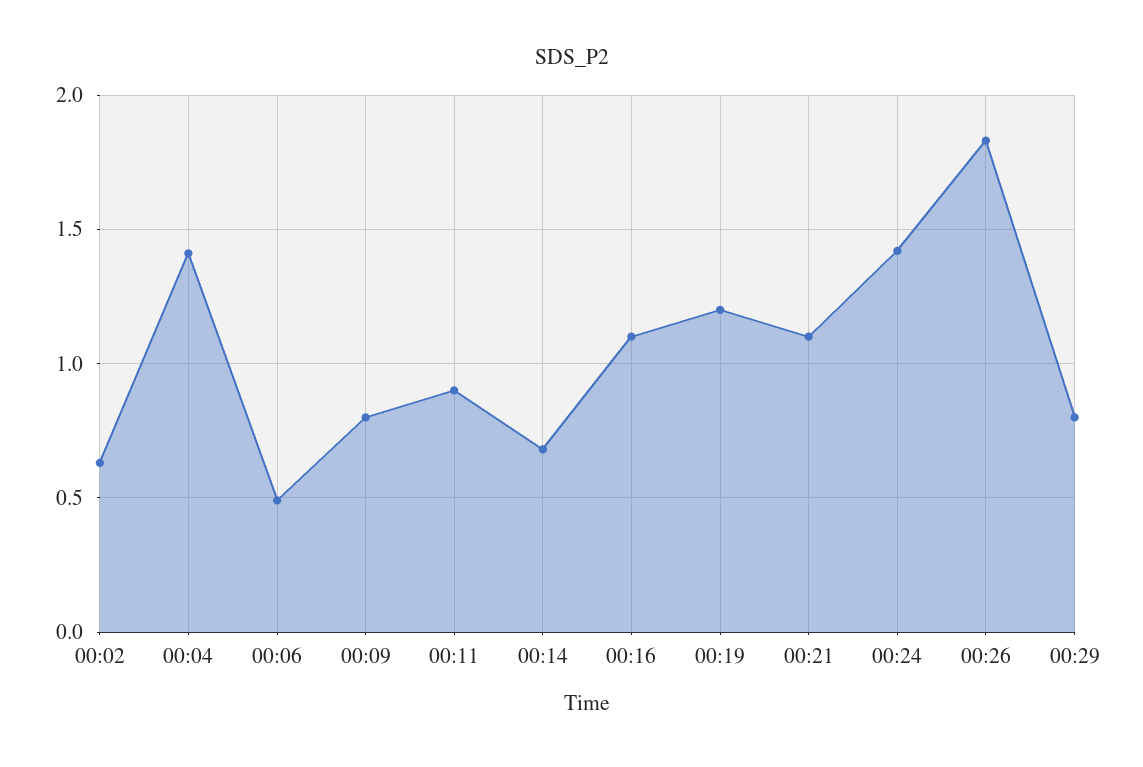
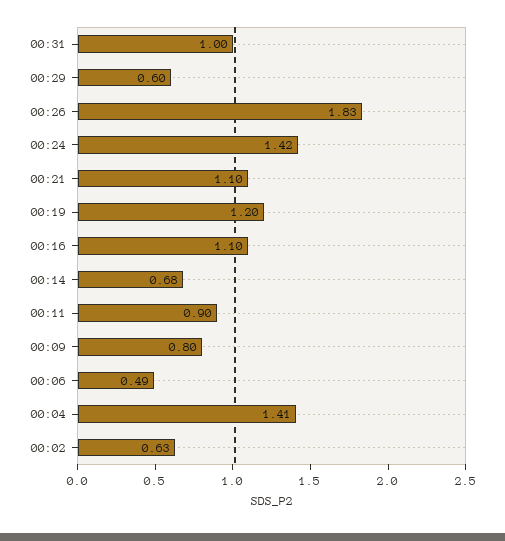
00:29: 0.8 -> 0.6
00:31: none -> 1

